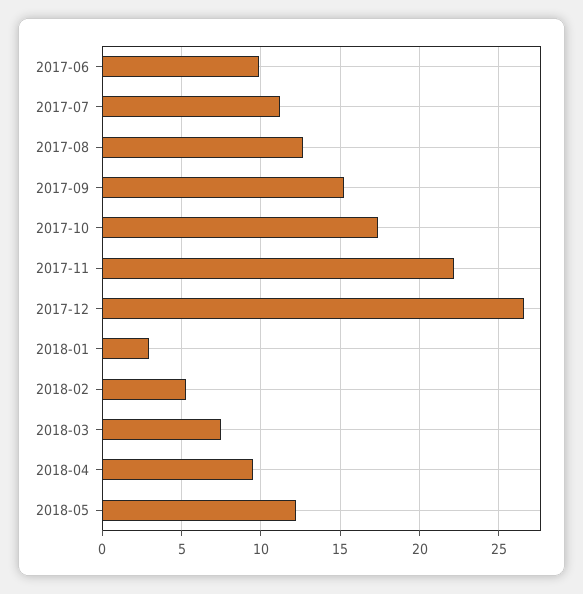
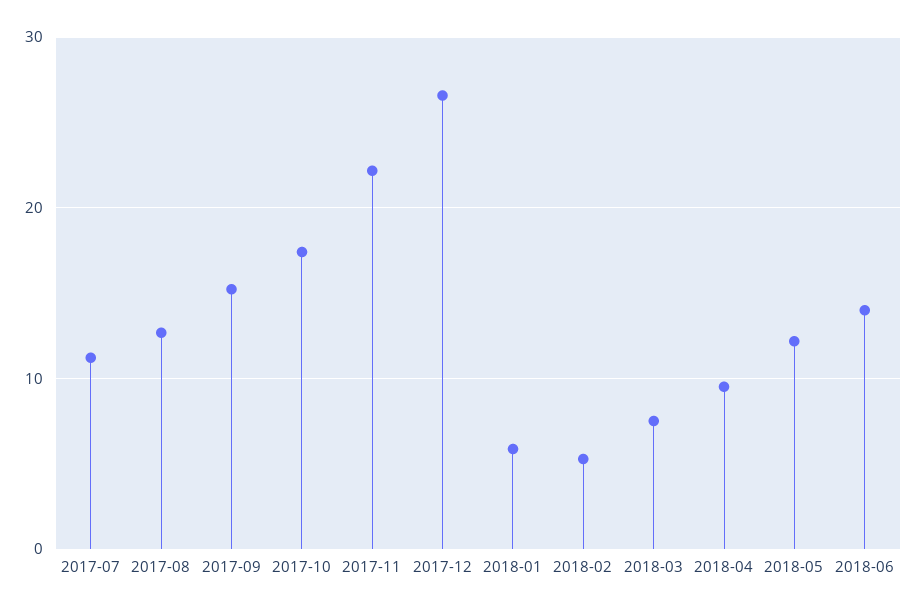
2017-06: 10 -> none
2018-01: 3 -> 6
2018-06: none -> 14

